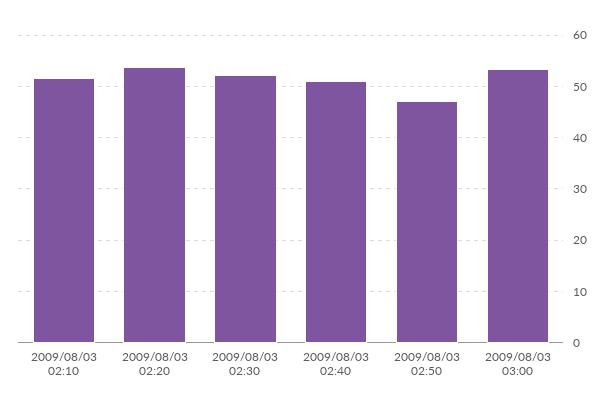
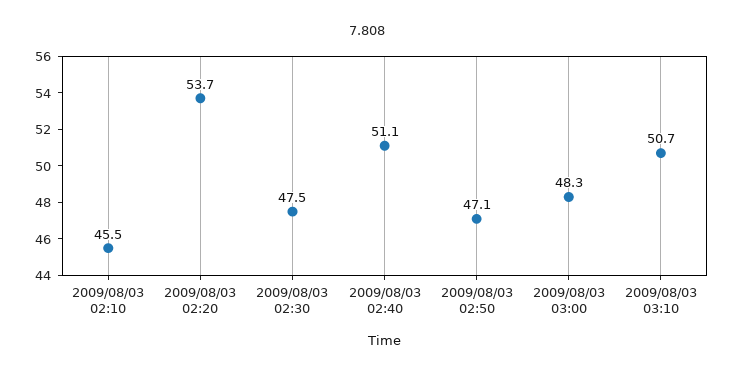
2009/08/03 02:10: 52 -> 45.5
2009/08/03 02:30: 52 -> 47.5
2009/08/03 03:00: 54 -> 48.3
2009/08/03 03:10: none -> 50.7

